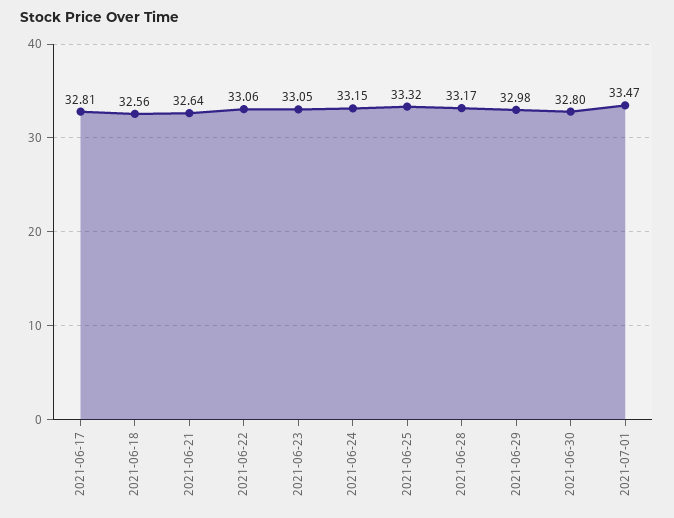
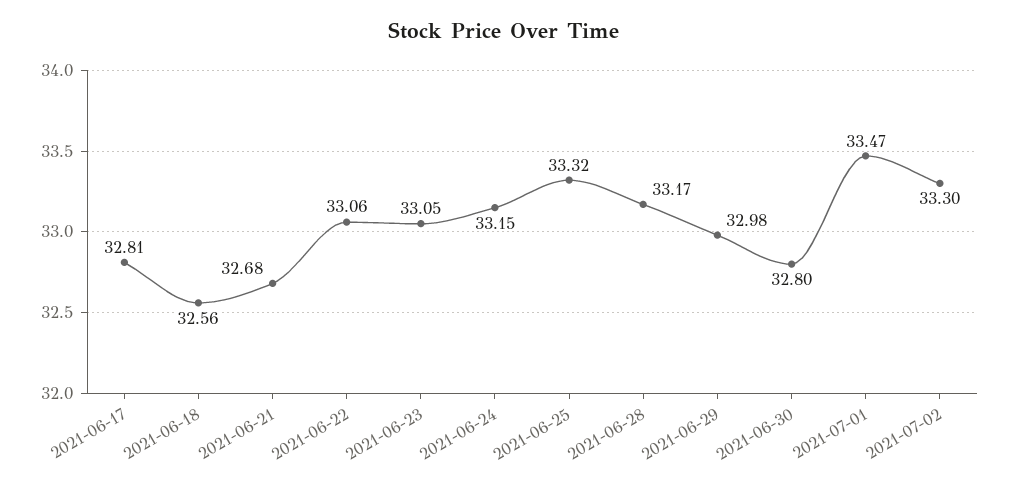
2021-06-21: 32.64 -> 32.68
2021-07-02: none -> 33.3

